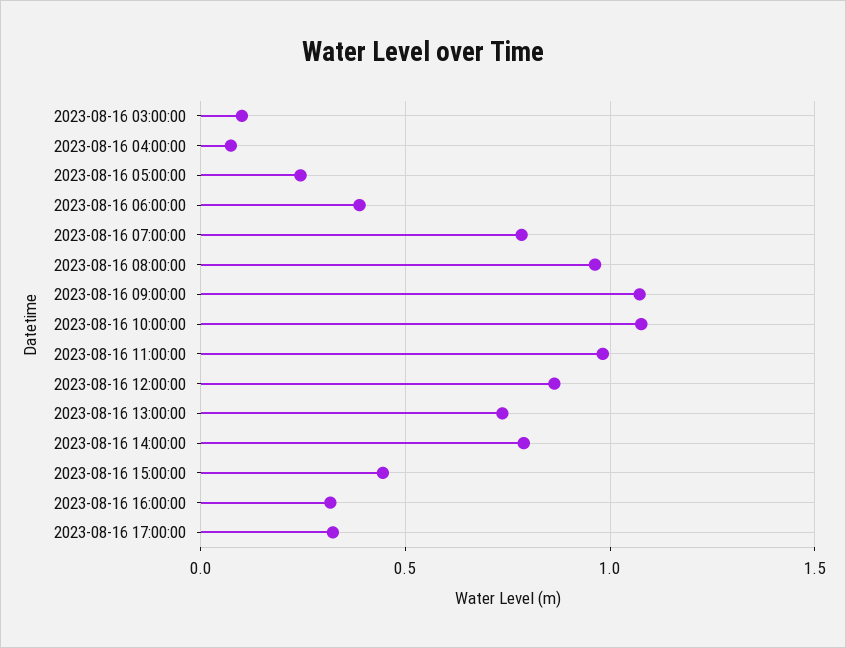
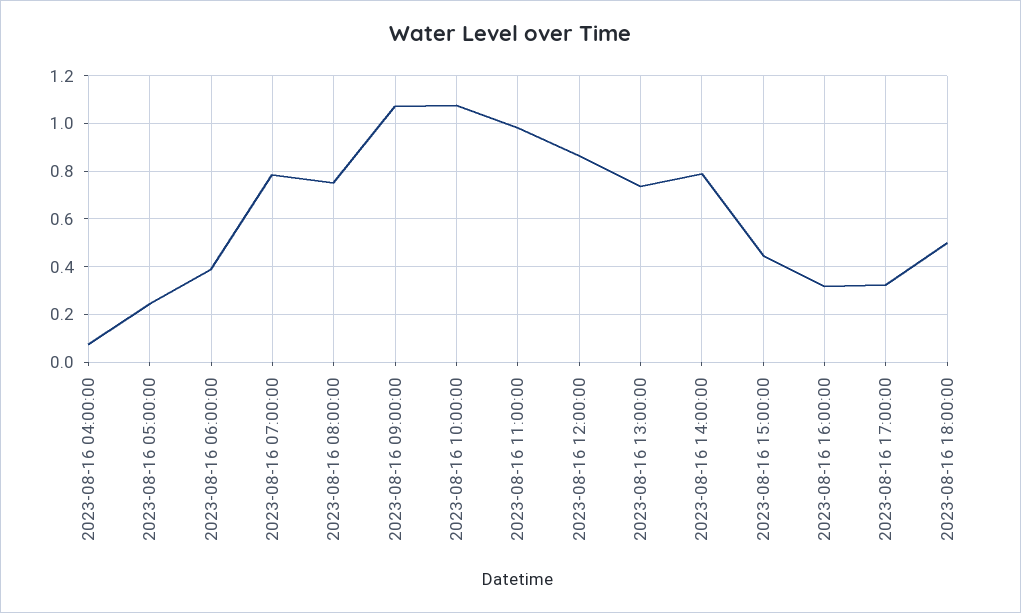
2023-08-16 03:00:00: 0.1 -> none
2023-08-16 08:00:00: 0.95 -> 0.75
2023-08-16 18:00:00: none -> 0.5

